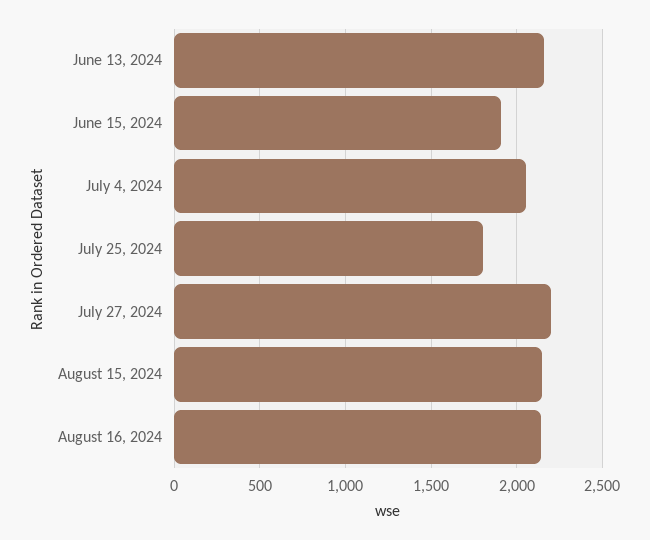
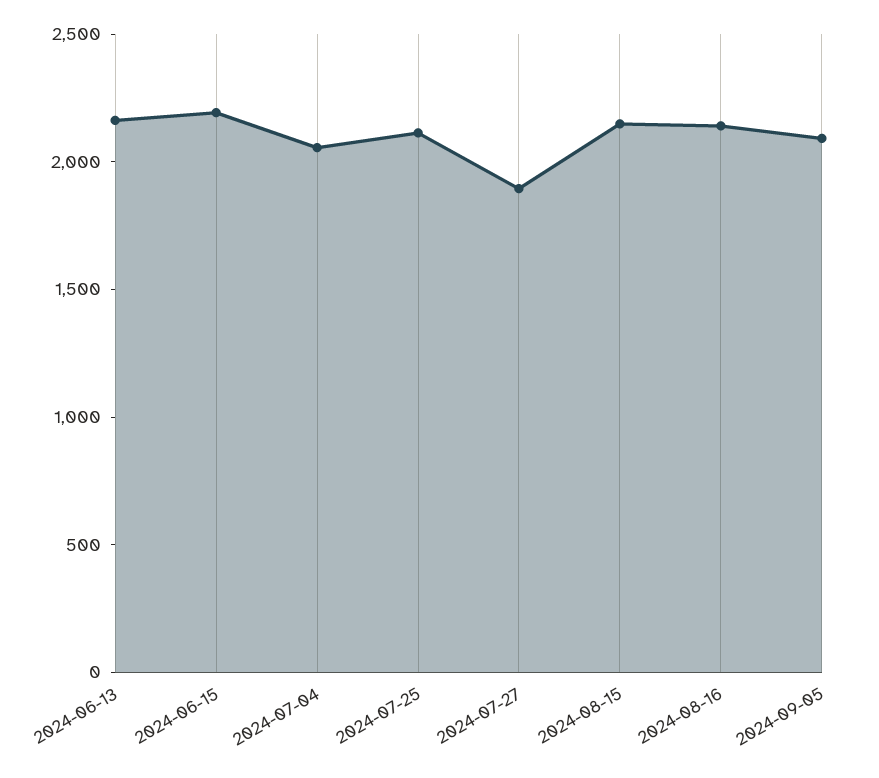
June 15, 2024: 1900 -> 2200
July 25, 2024: 1800 -> 2100
July 27, 2024: 2200 -> 1900
2024-09-05: none -> 2100

